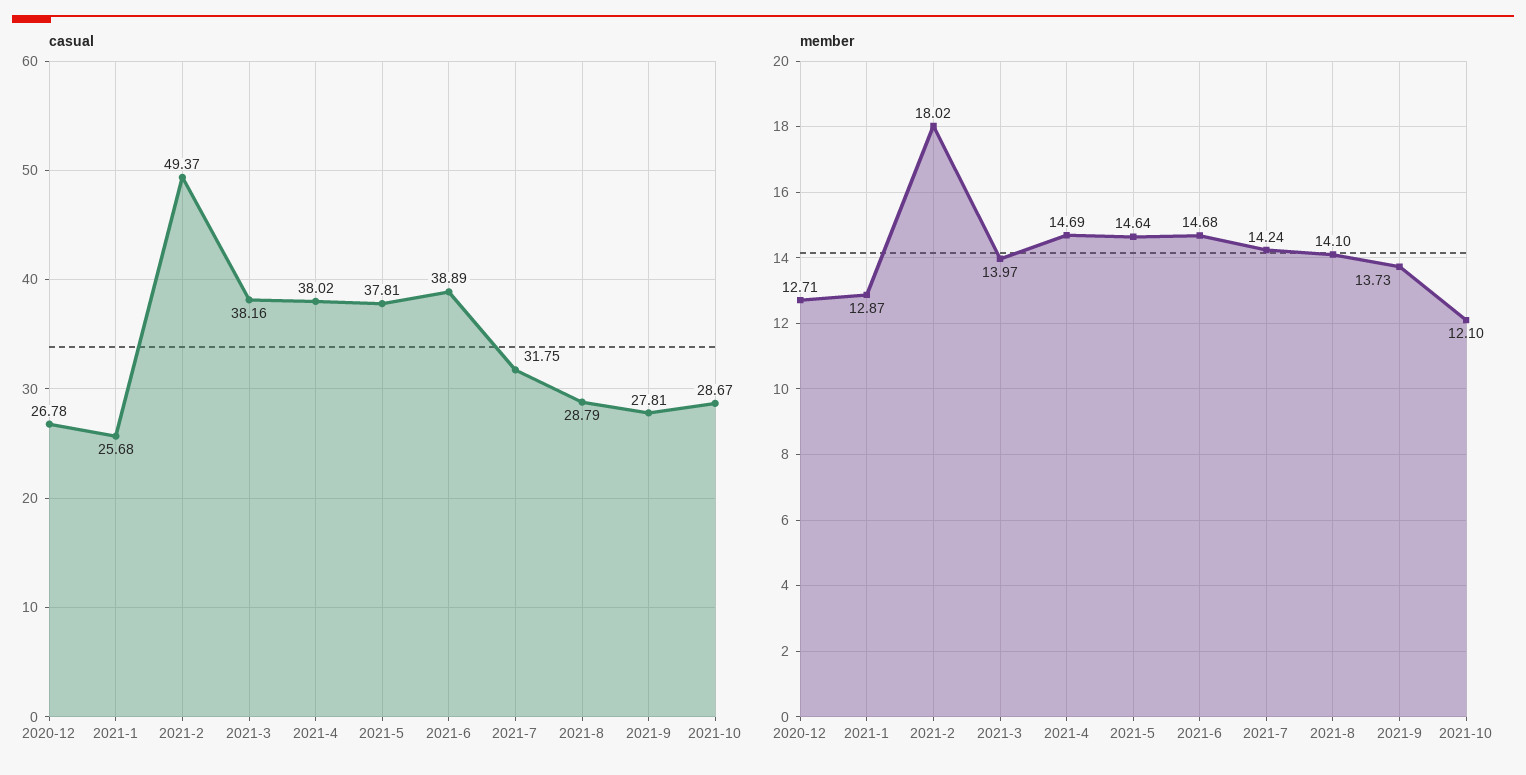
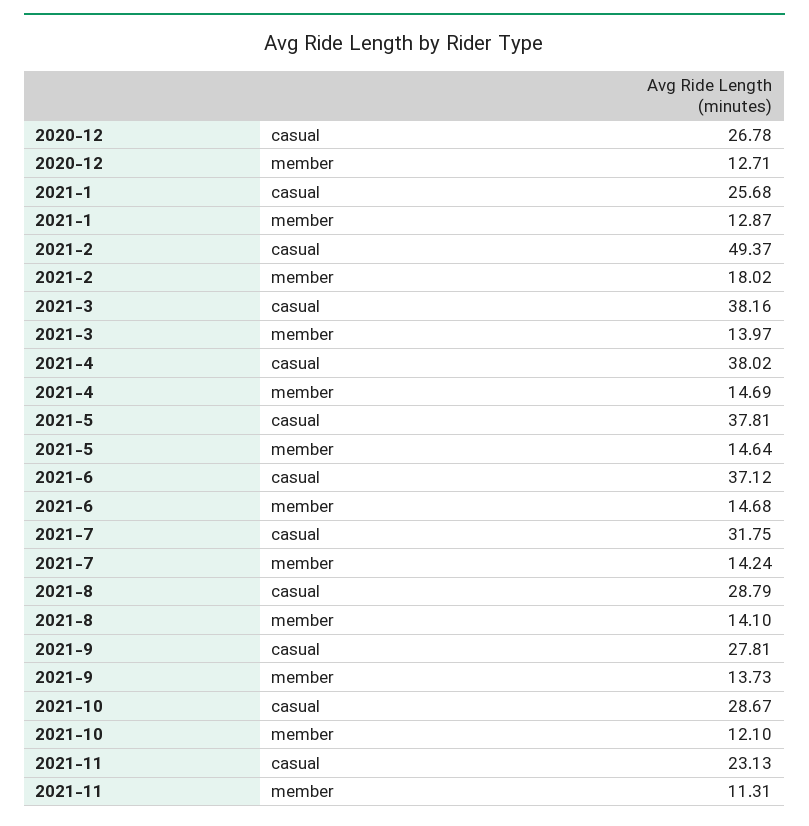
casual, 2021-6: 38.89 -> 37.12
casual, 2021-11: none -> 23.13
member, 2021-11: none -> 11.31

